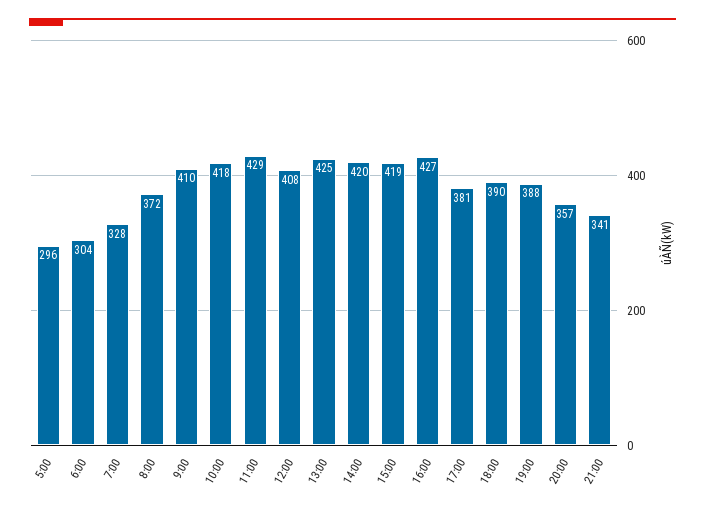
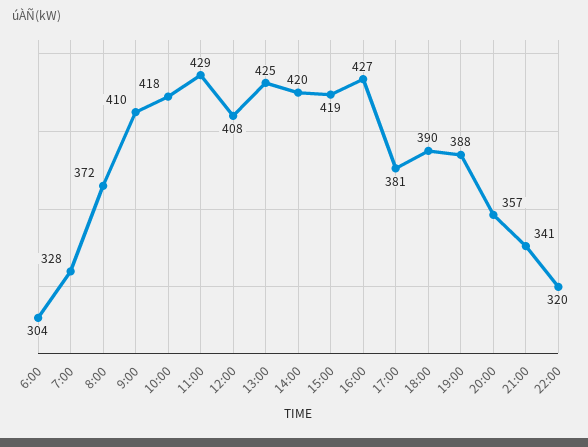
5:00: 296 -> none
22:00: none -> 320

